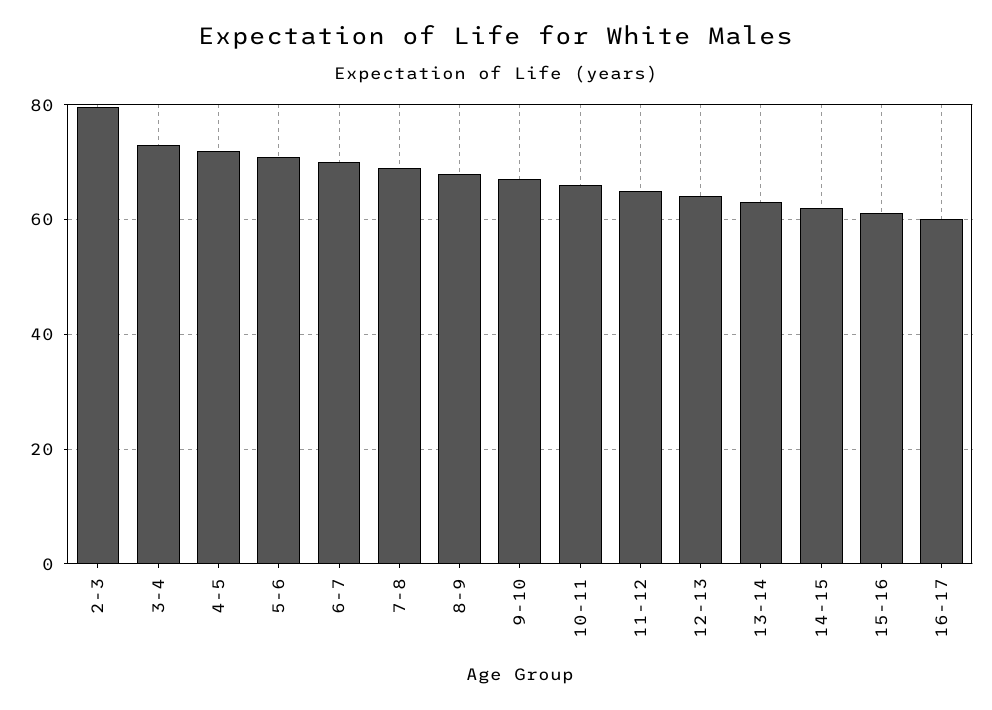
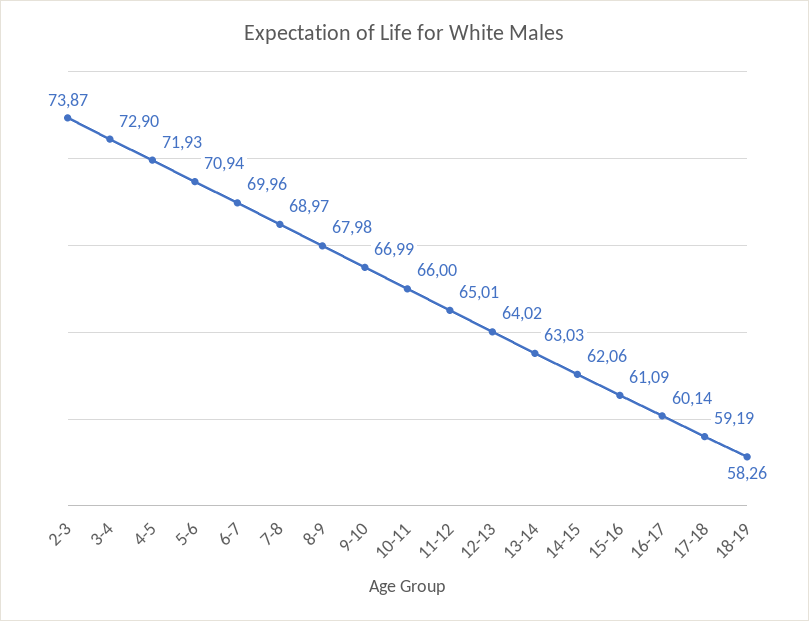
2-3: 80 -> 73.87
17-18: none -> 59.19
18-19: none -> 58.26

